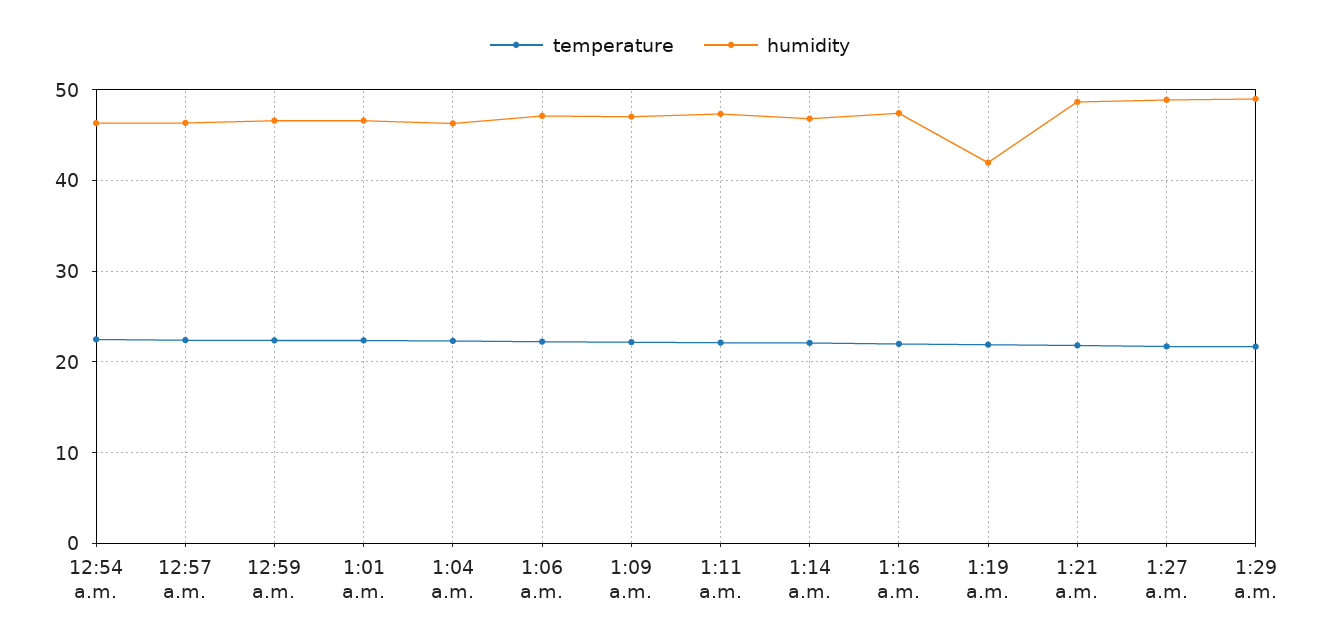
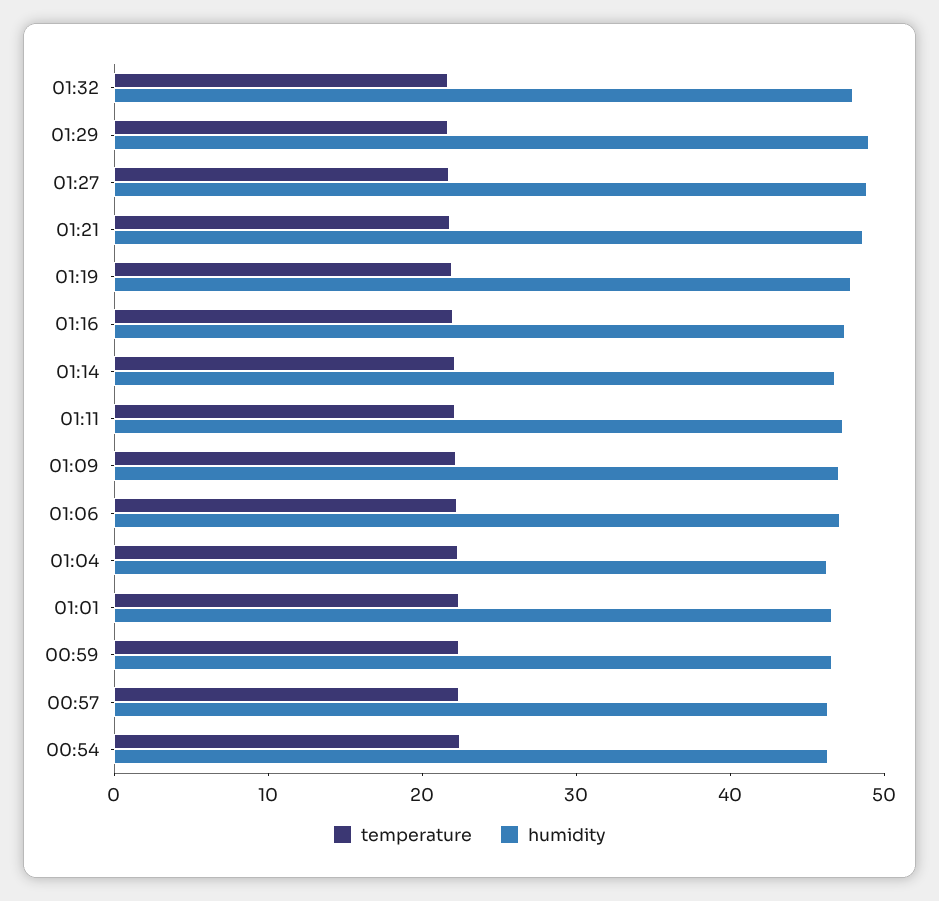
humidity, 1:19 a.m.: 42 -> 48
temperature, 01:32: none -> 22
humidity, 01:32: none -> 48

